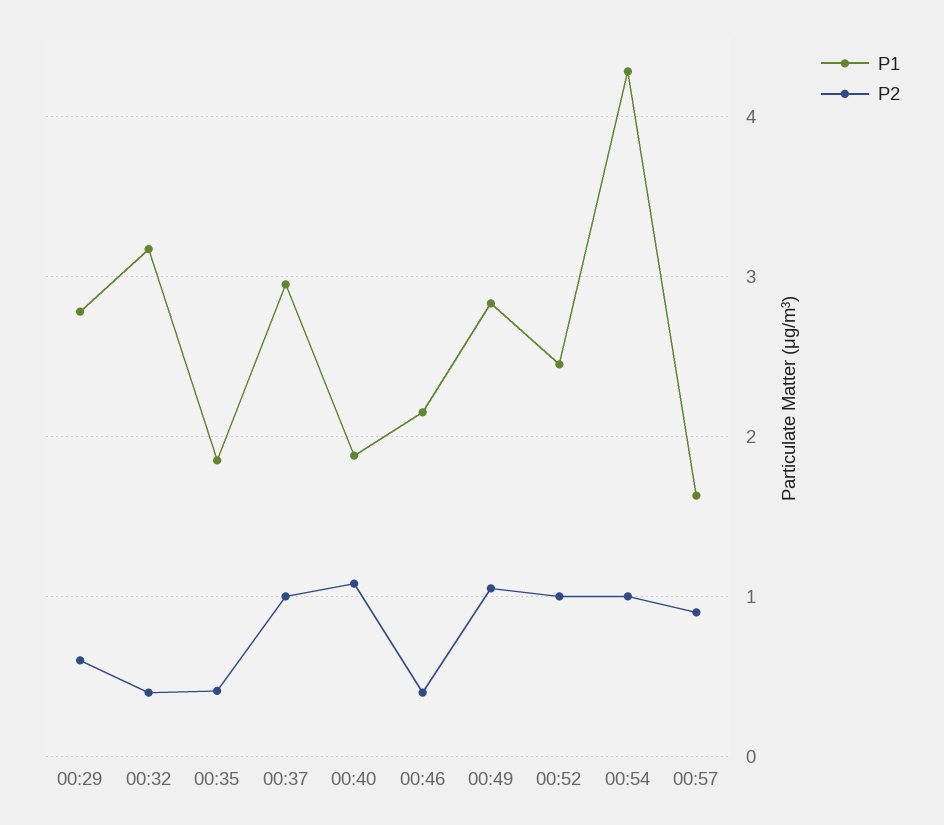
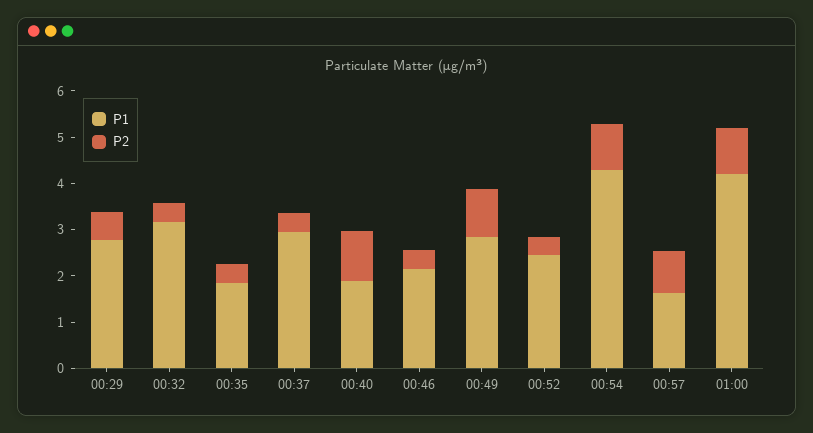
P2, 00:37: 1 -> 0.4
P2, 00:52: 1 -> 0.4
P1, 01:00: none -> 4.2
P2, 01:00: none -> 1

